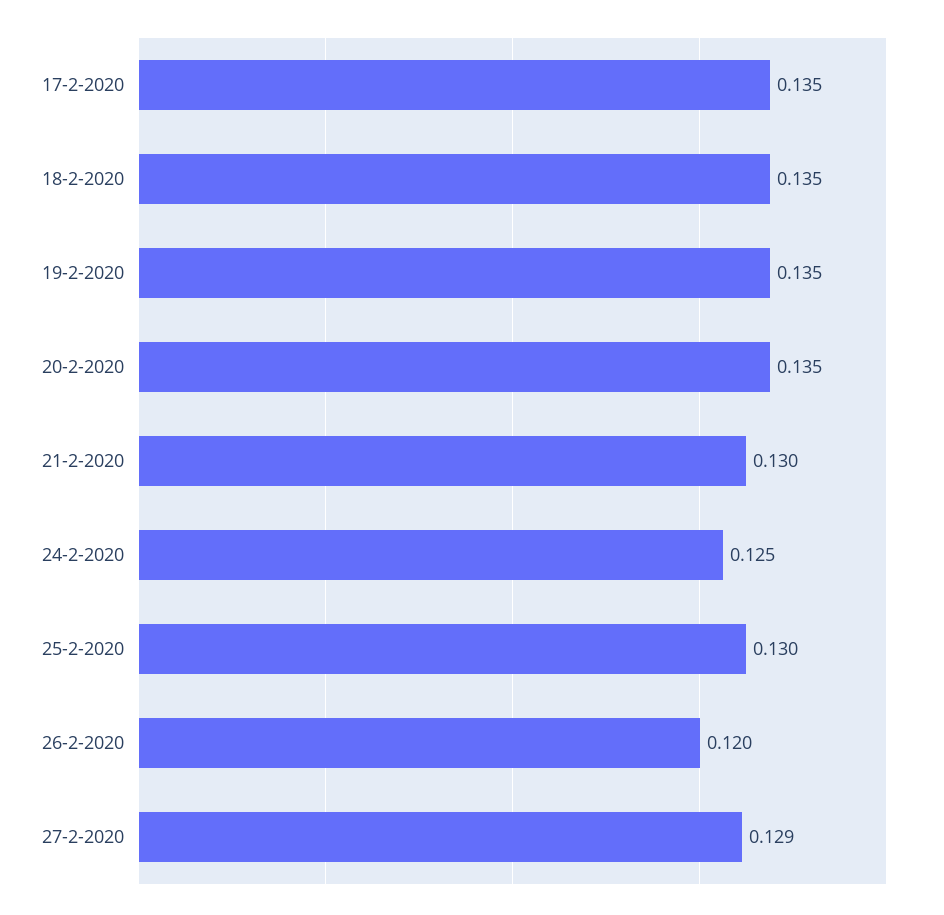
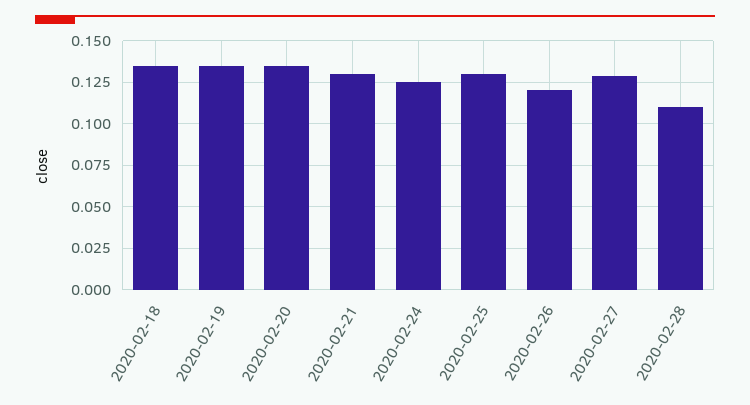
17-2-2020: 0.135 -> none
2020-02-28: none -> 0.11

